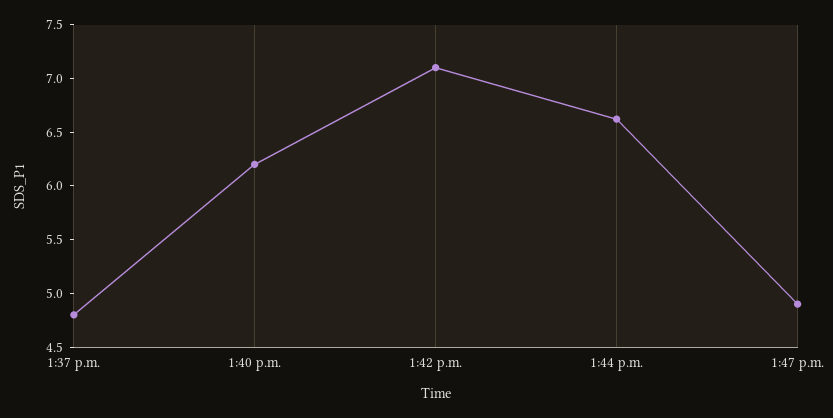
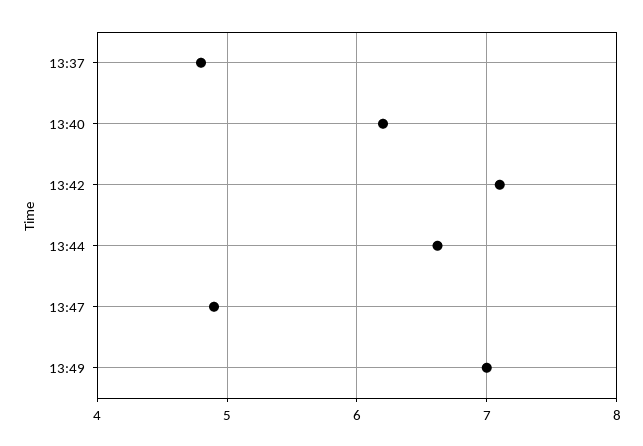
13:49: none -> 7

